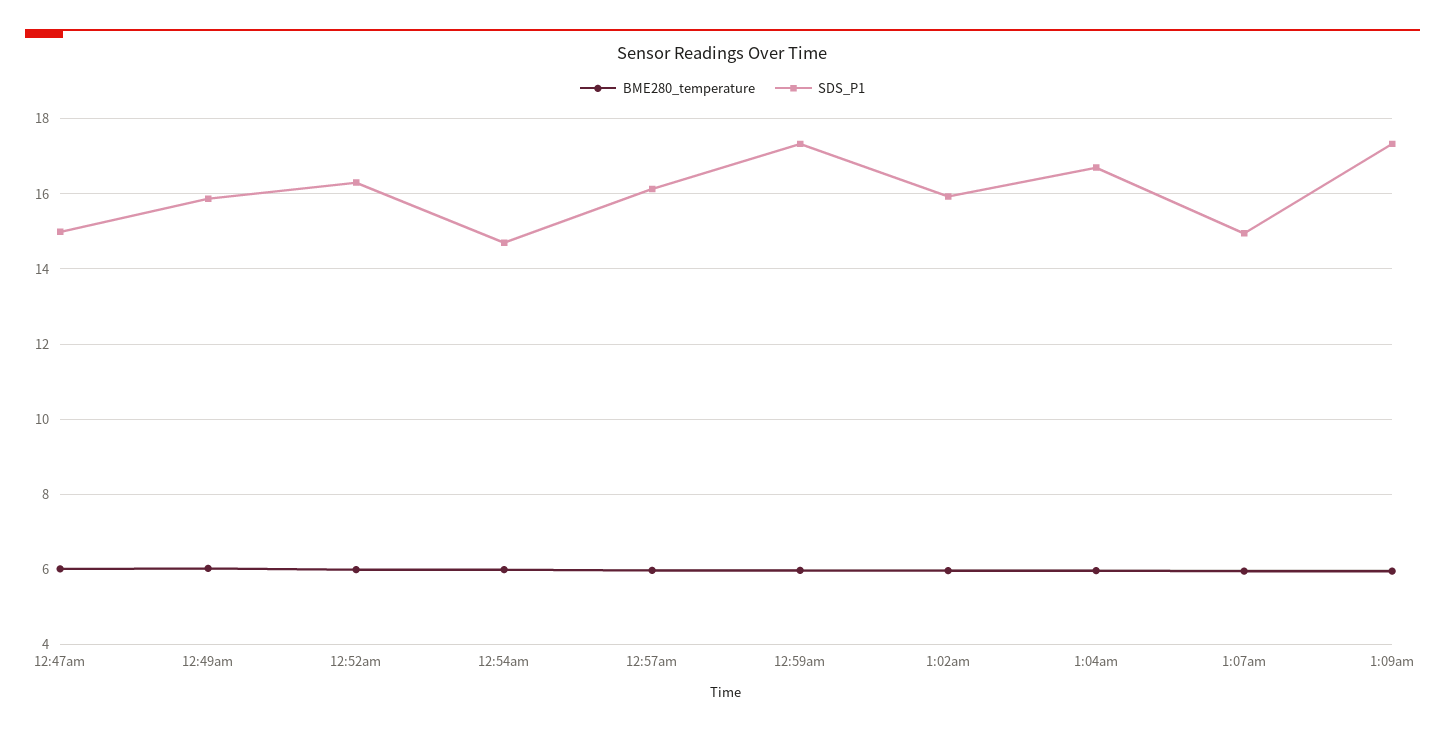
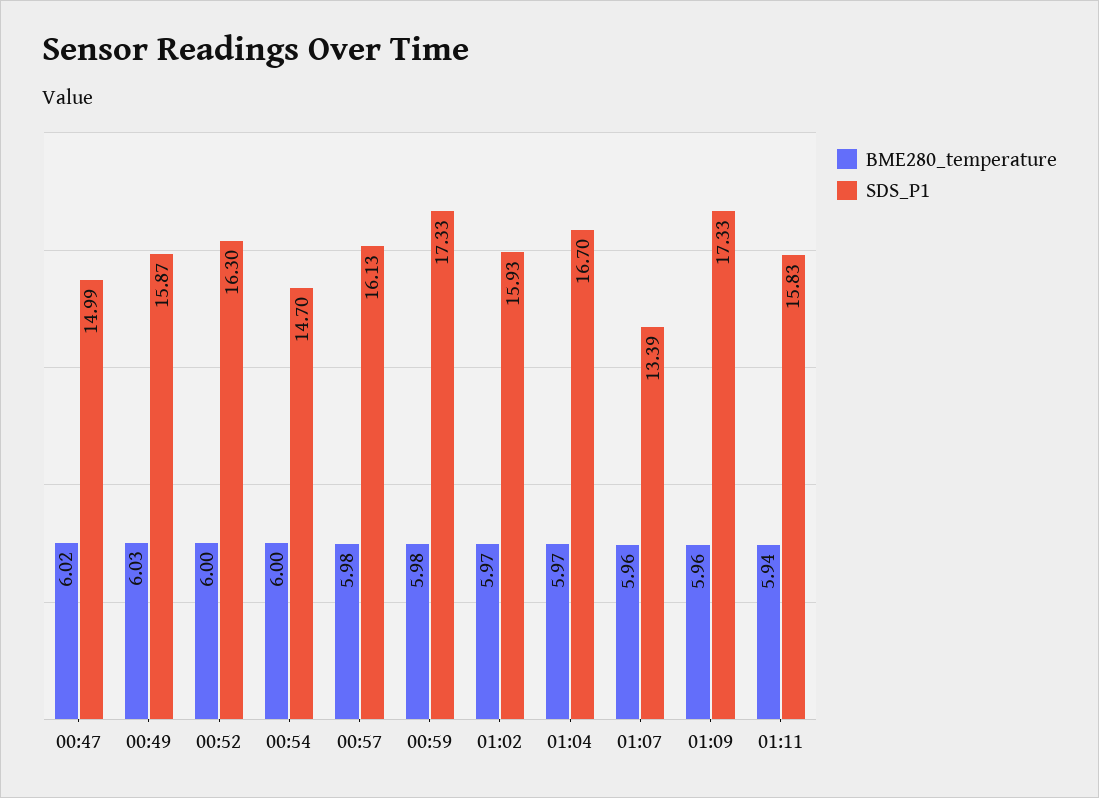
SDS_P1, 1:07am: 15 -> 13.39
BME280_temperature, 01:11: none -> 5.94
SDS_P1, 01:11: none -> 15.83

